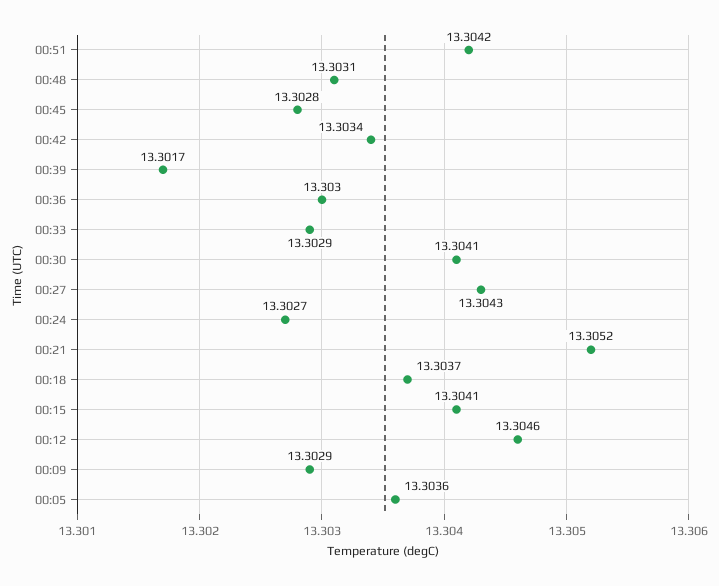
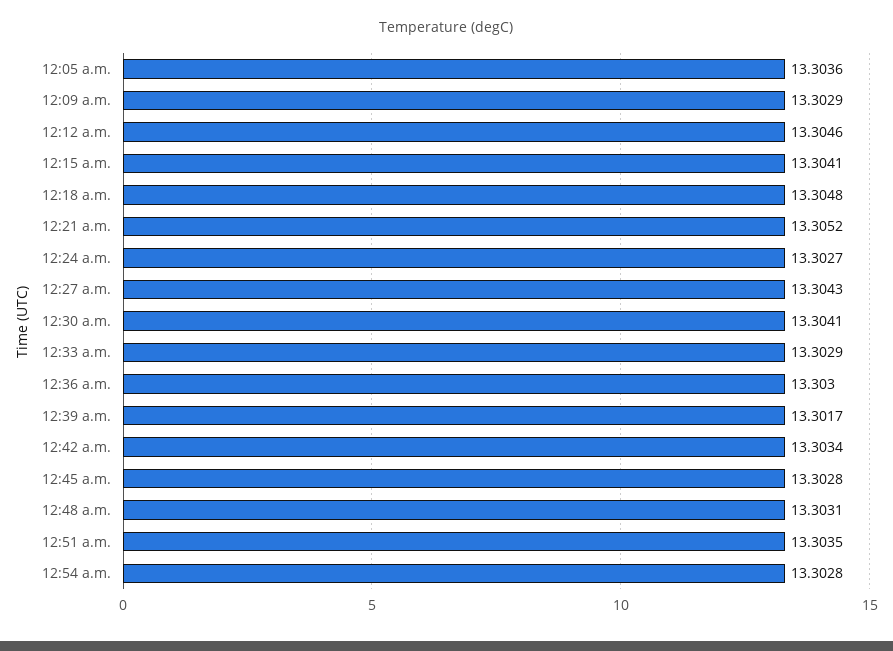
00:51: 13.3042 -> 13.3035
00:18: 13.3037 -> 13.3048
12:54 a.m.: none -> 13.3028

